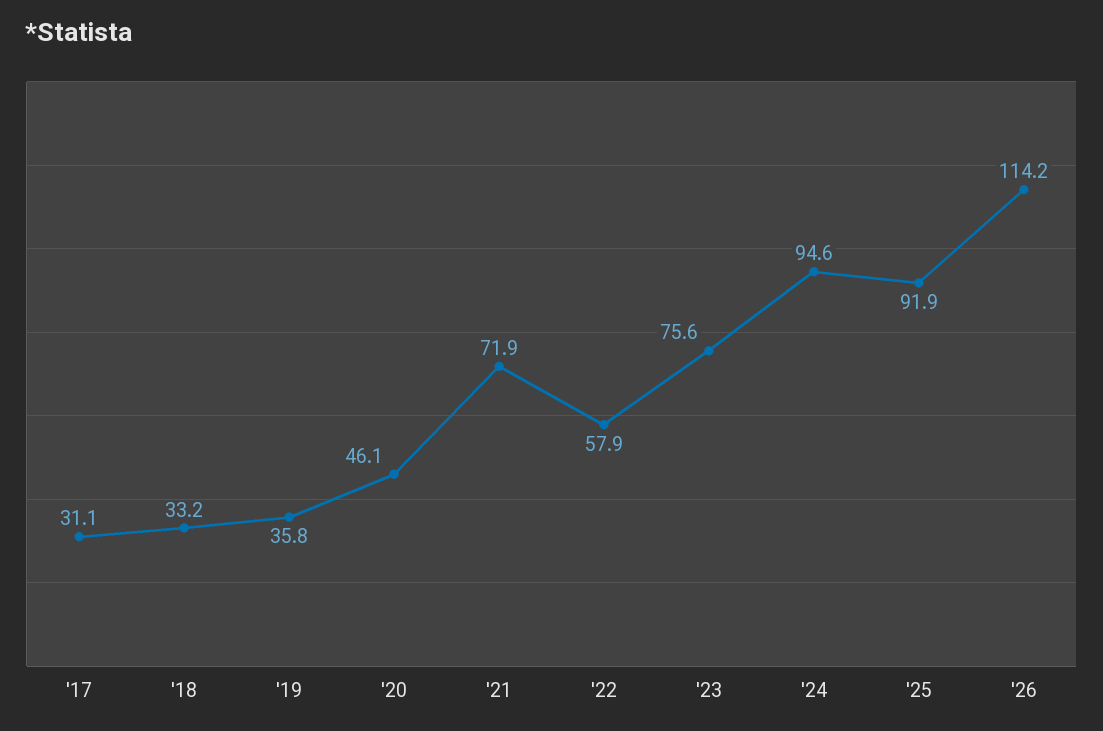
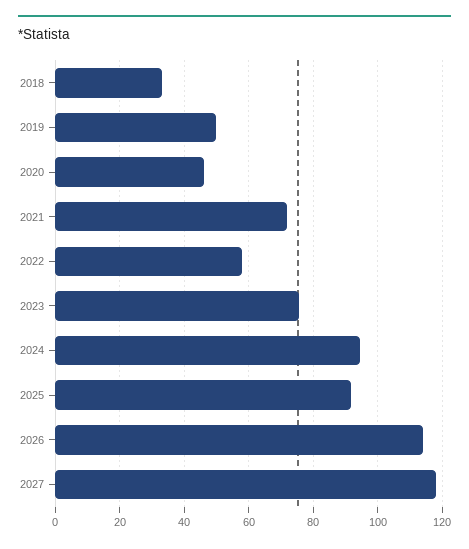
'17: 31.1 -> none
'19: 35.8 -> 50
2027: none -> 118

